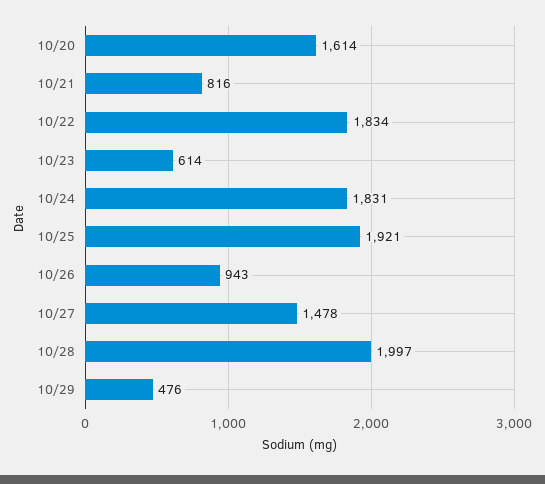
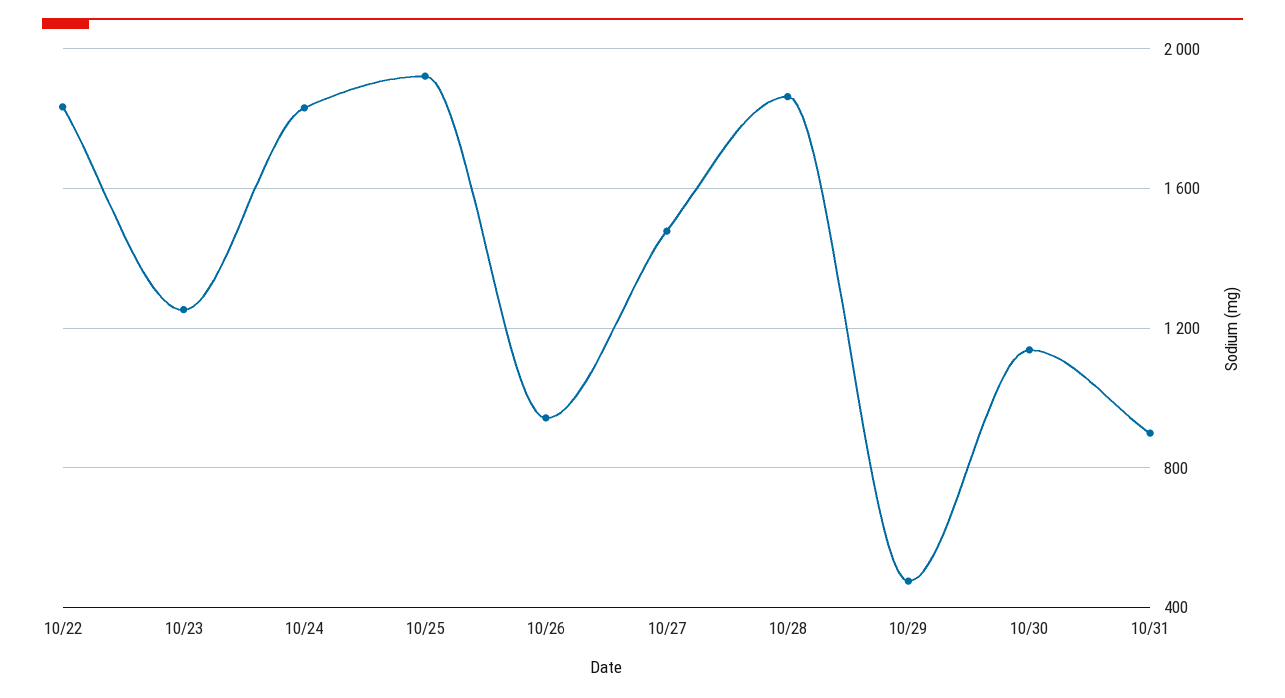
10/20: 1614 -> none
10/21: 816 -> none
10/23: 614 -> 1250
10/28: 1997 -> 1850
10/30: none -> 1150
10/31: none -> 900

